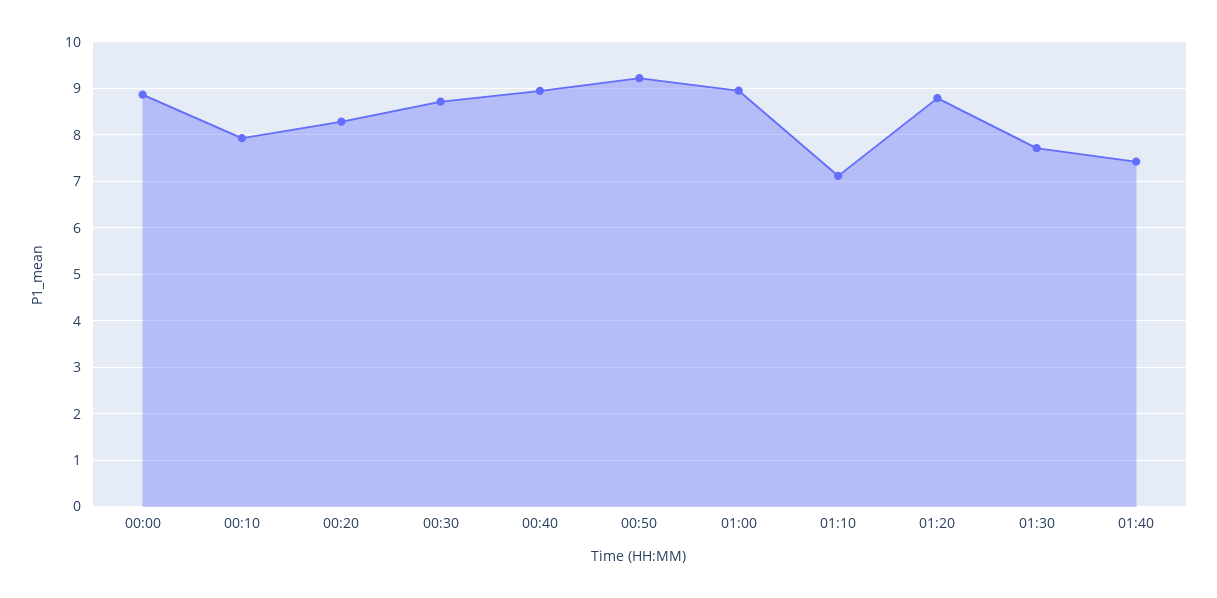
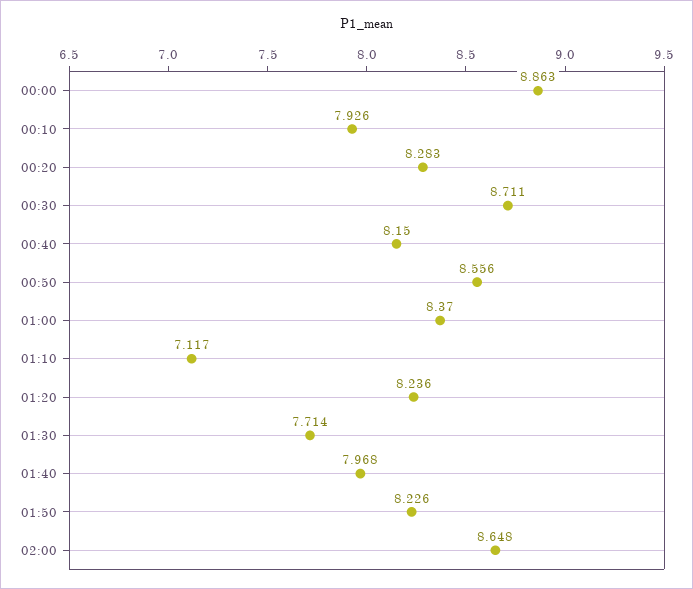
00:40: 9 -> 8.15
00:50: 9.2 -> 8.556
01:00: 9 -> 8.37
01:20: 8.8 -> 8.236
01:40: 7.4 -> 7.968
01:50: none -> 8.226
02:00: none -> 8.648

